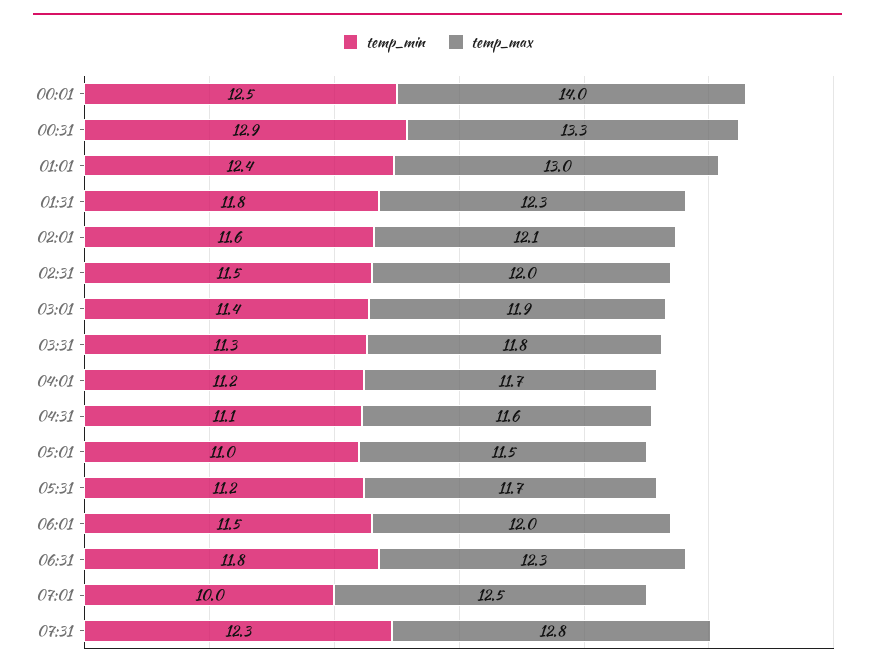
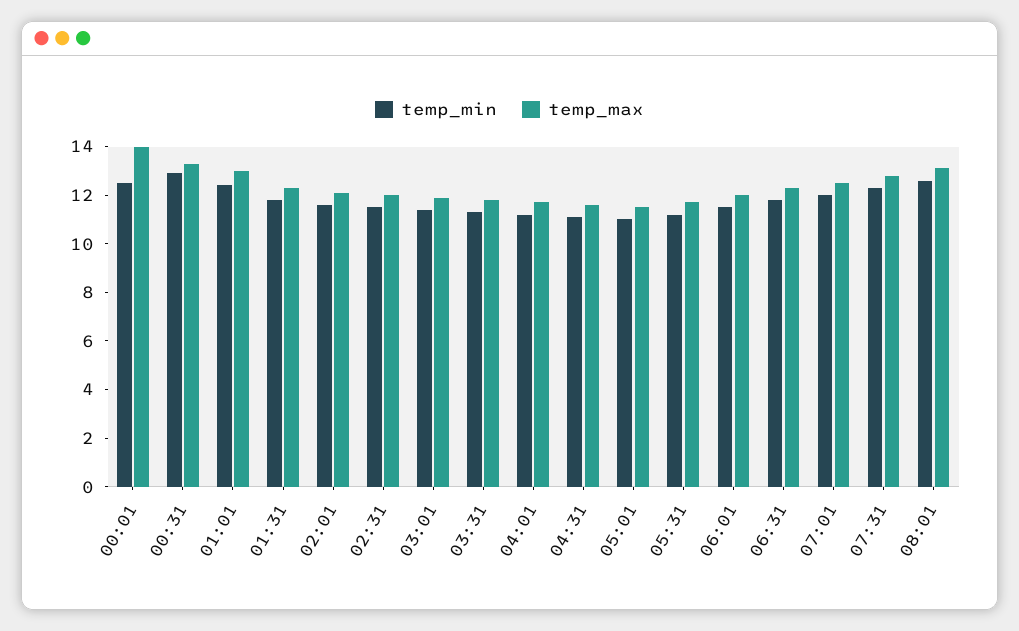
temp_min, 07:01: 10 -> 12
temp_min, 08:01: none -> 12.5
temp_max, 08:01: none -> 13

